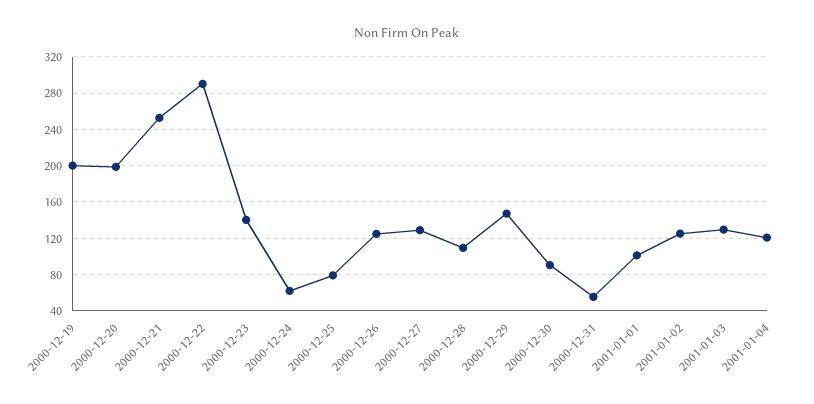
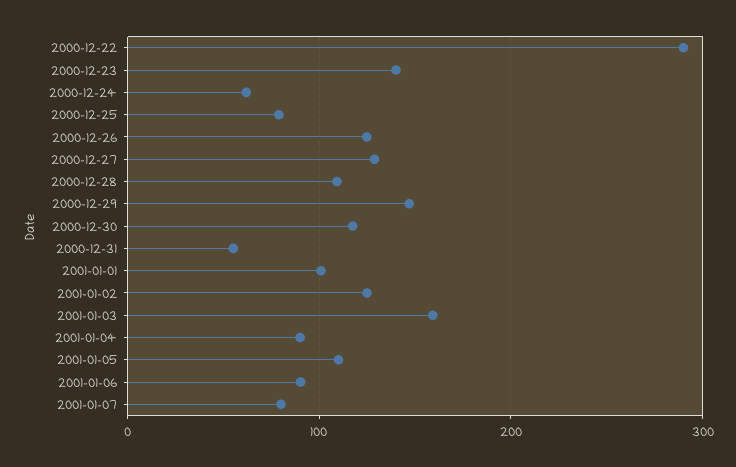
2000-12-19: 200 -> none
2000-12-20: 200 -> none
2000-12-21: 250 -> none
2000-12-30: 90 -> 120
2001-01-03: 130 -> 160
2001-01-04: 120 -> 90
2001-01-05: none -> 110
2001-01-06: none -> 90
2001-01-07: none -> 80

